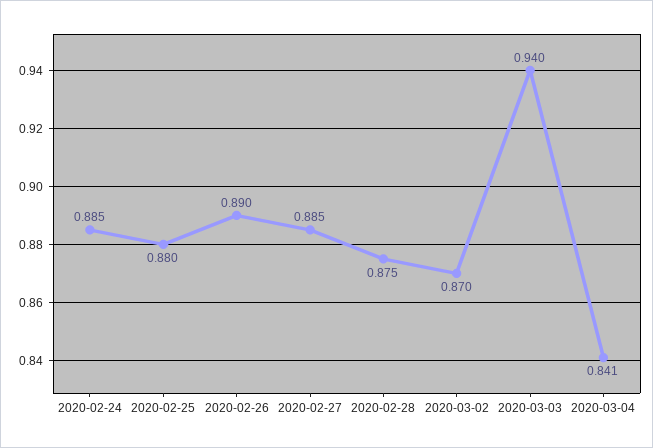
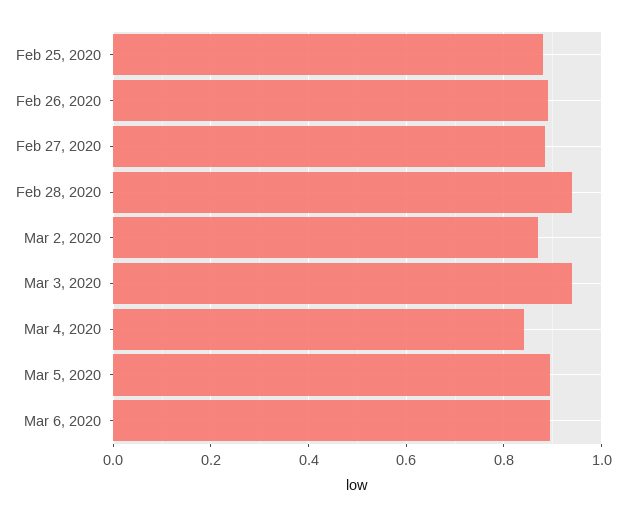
2020-02-24: 0.885 -> none
2020-02-28: 0.875 -> 0.94
Mar 5, 2020: none -> 0.9
Mar 6, 2020: none -> 0.9

